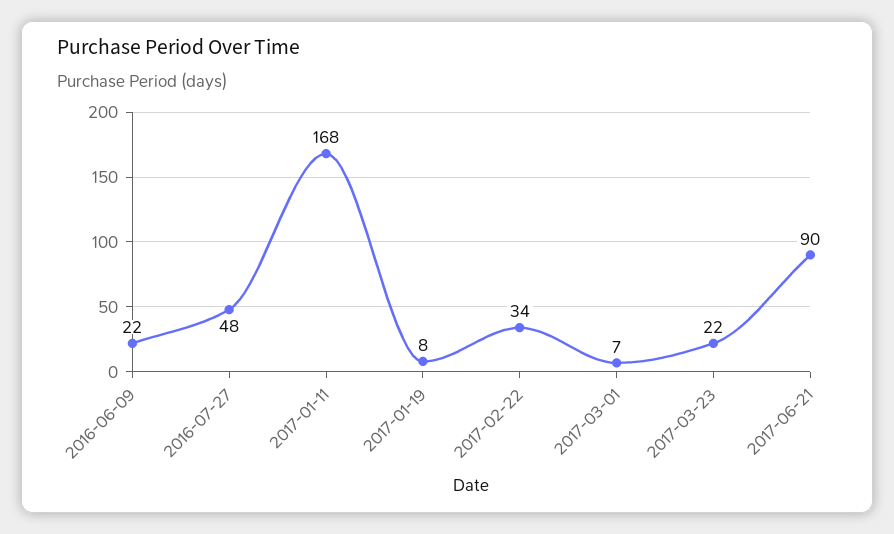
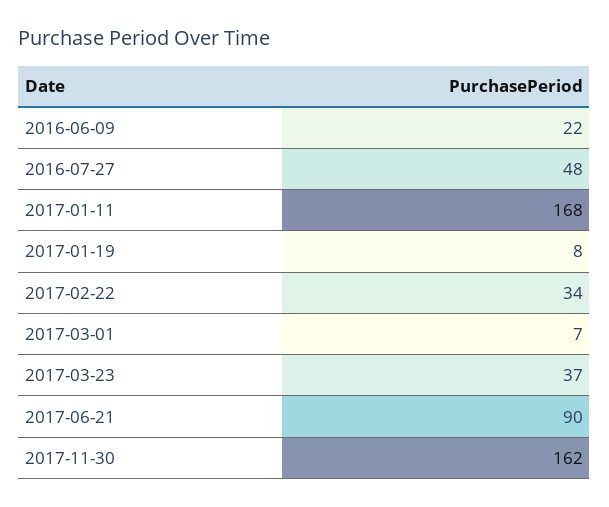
2017-03-23: 22 -> 37
2017-11-30: none -> 162

